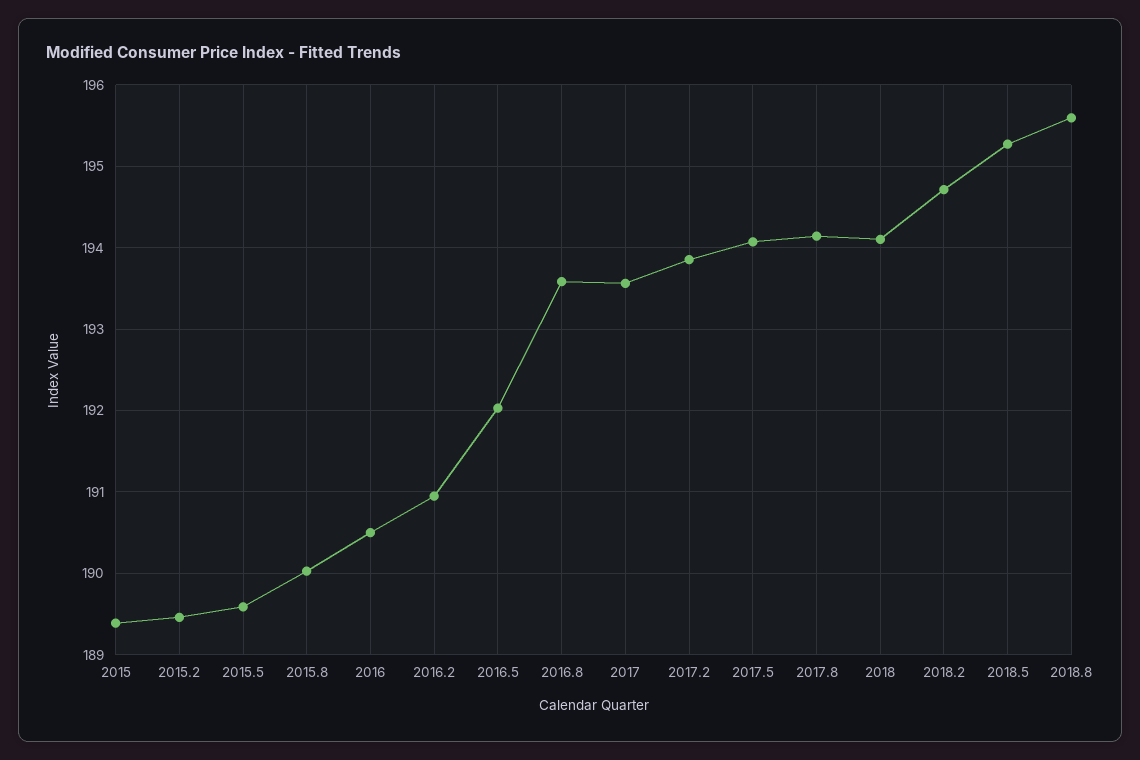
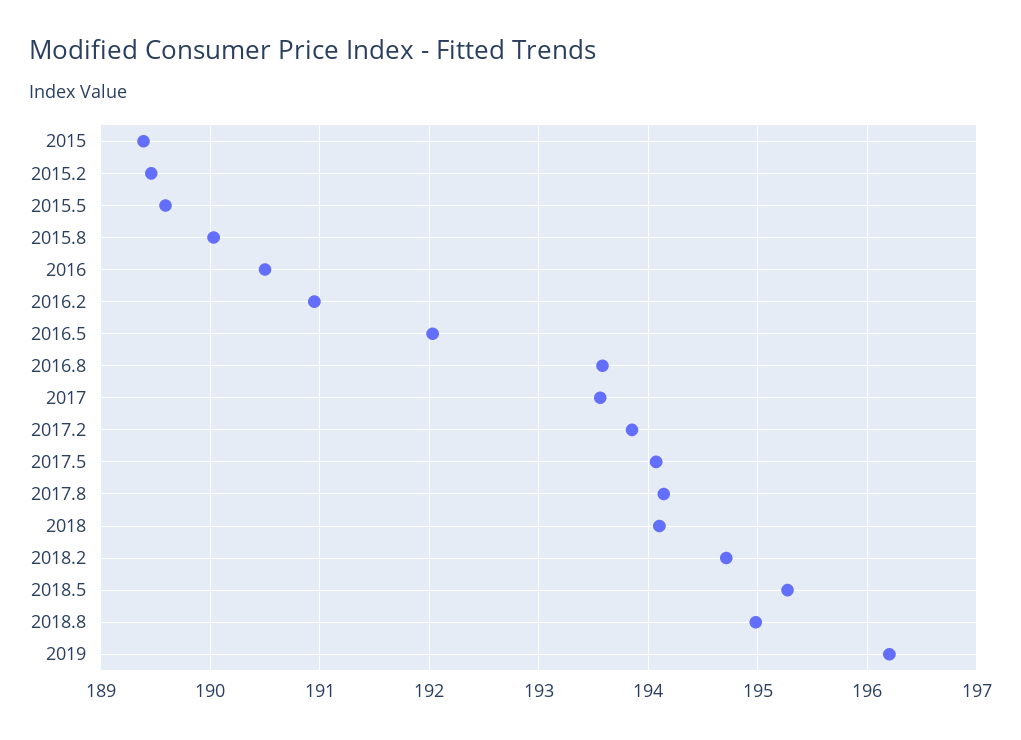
2018.8: 195.6 -> 195
2019: none -> 196.2

